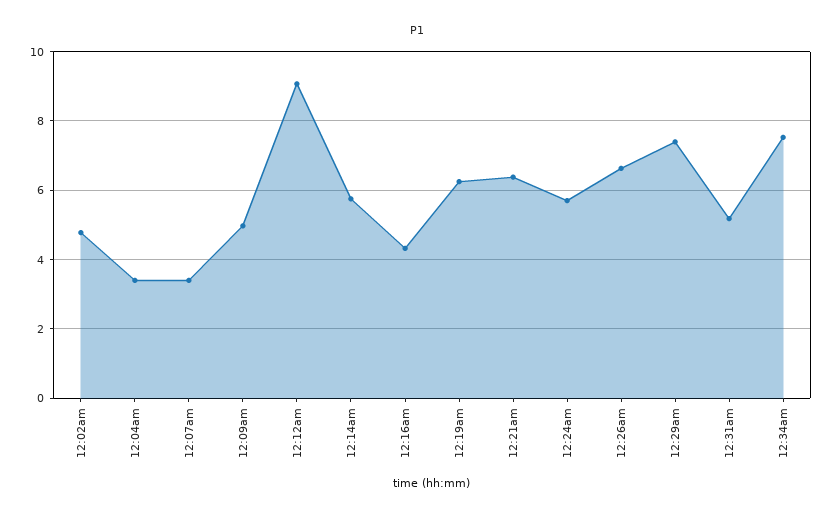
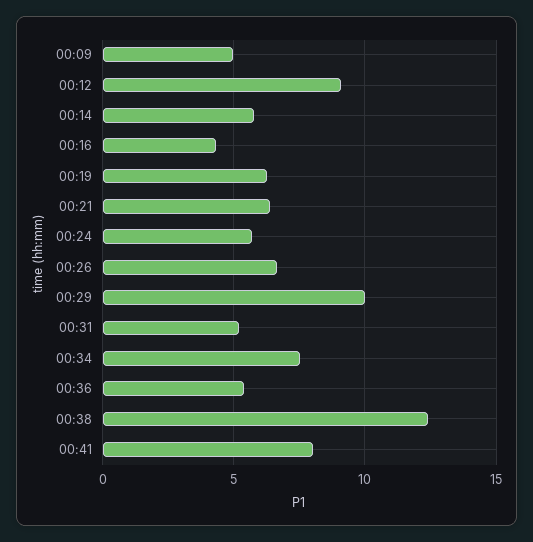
12:02am: 4.8 -> none
12:04am: 3.4 -> none
12:07am: 3.4 -> none
12:29am: 7.4 -> 10
00:36: none -> 5.5
00:38: none -> 12.5
00:41: none -> 8

